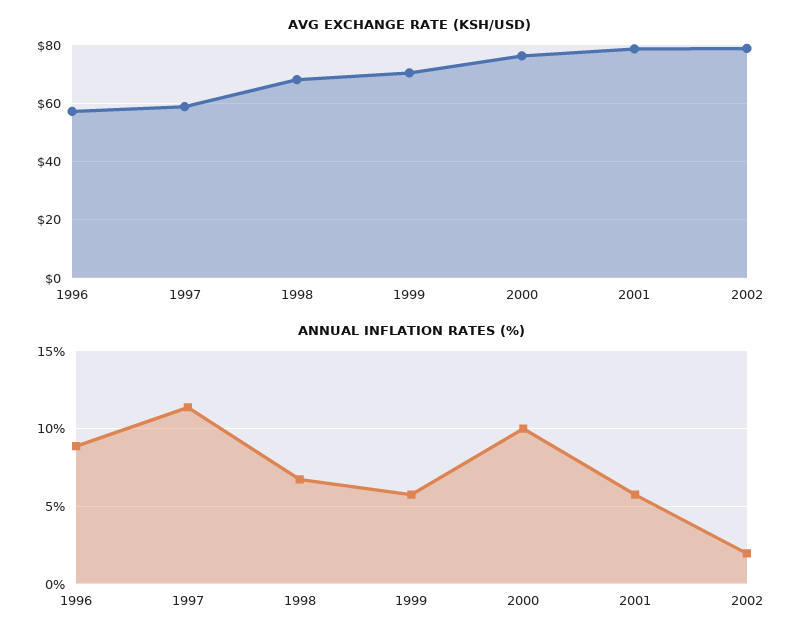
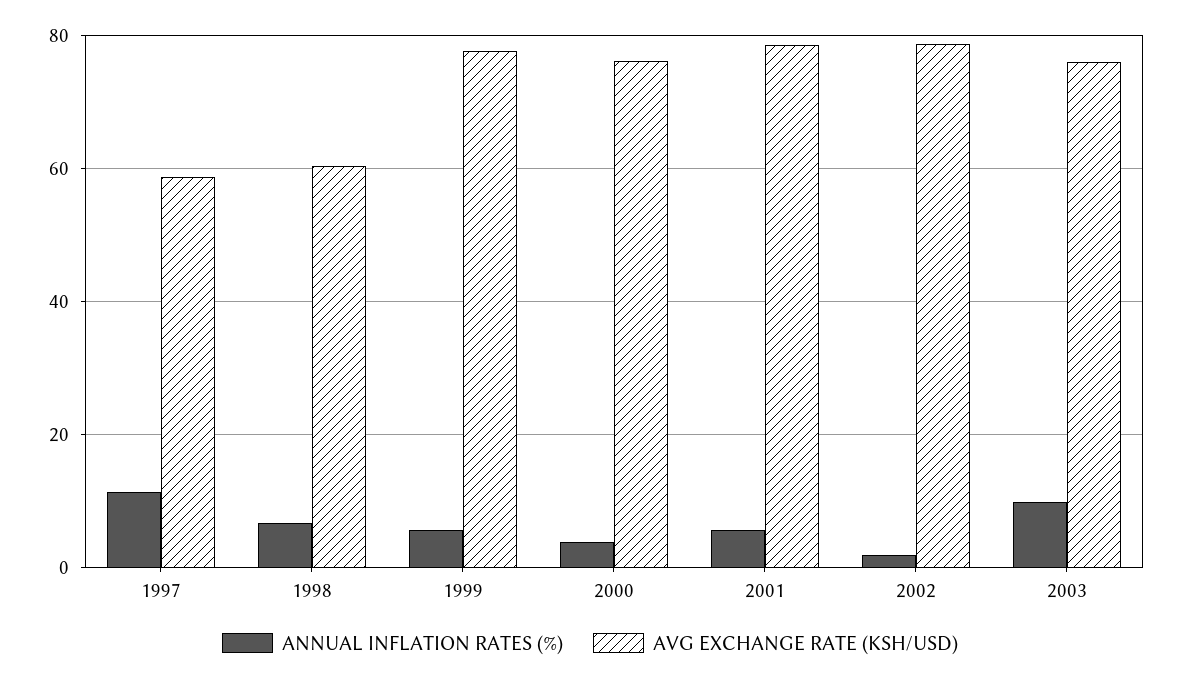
AVG EXCHANGE RATE (KSH/USD), 1996: 57.5 -> none
AVG EXCHANGE RATE (KSH/USD), 1998: 67.5 -> 60
AVG EXCHANGE RATE (KSH/USD), 1999: 70 -> 78
ANNUAL INFLATION RATES (%), 1996: 9 -> none
ANNUAL INFLATION RATES (%), 2000: 10 -> 4
ANNUAL INFLATION RATES (%), 2003: none -> 10
AVG EXCHANGE RATE (KSH/USD), 2003: none -> 76

